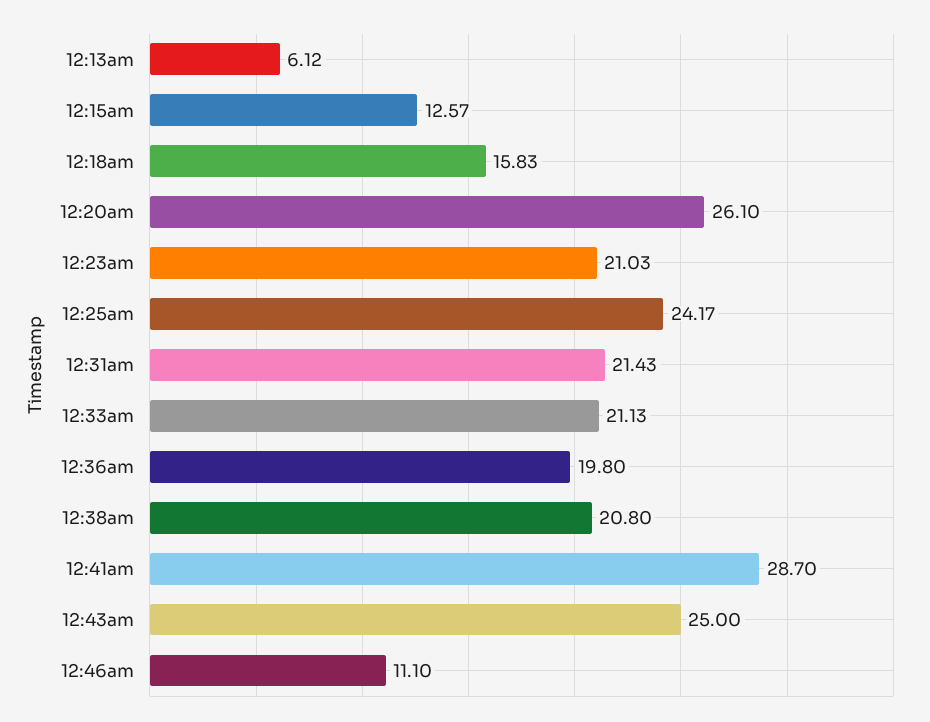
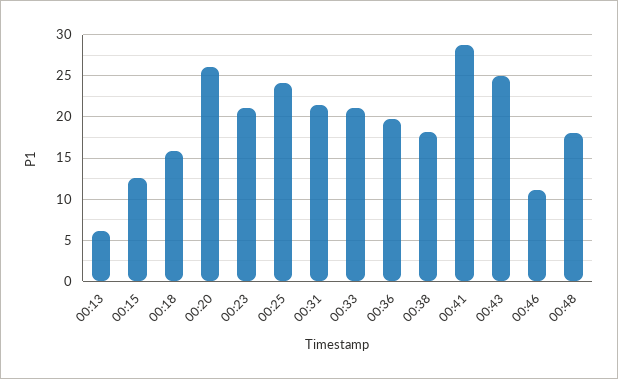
12:38am: 20.8 -> 18
00:48: none -> 18

